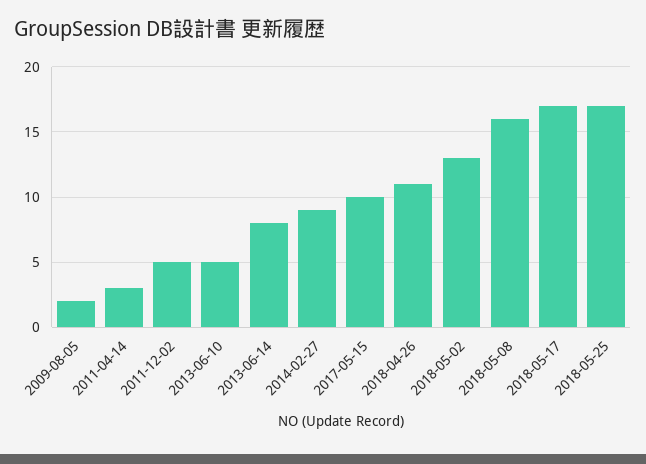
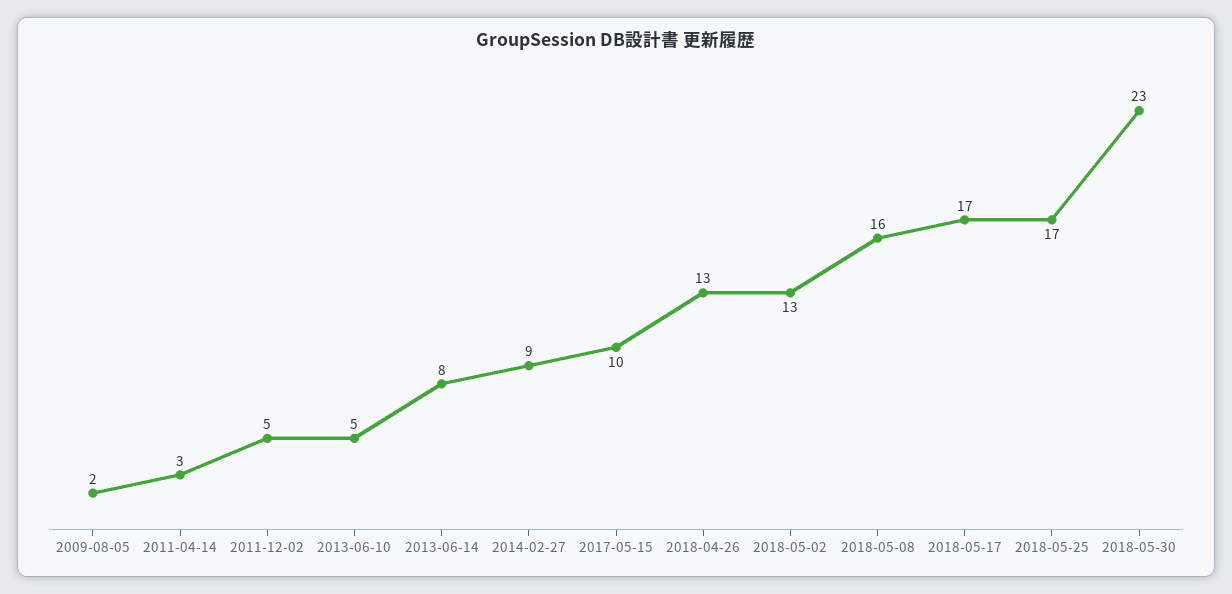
2018-04-26: 11 -> 13
2018-05-30: none -> 23

